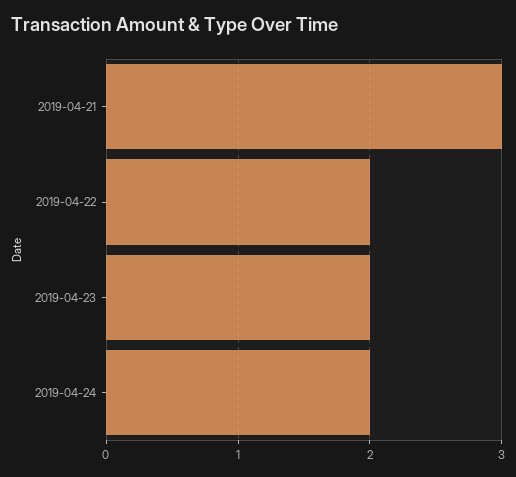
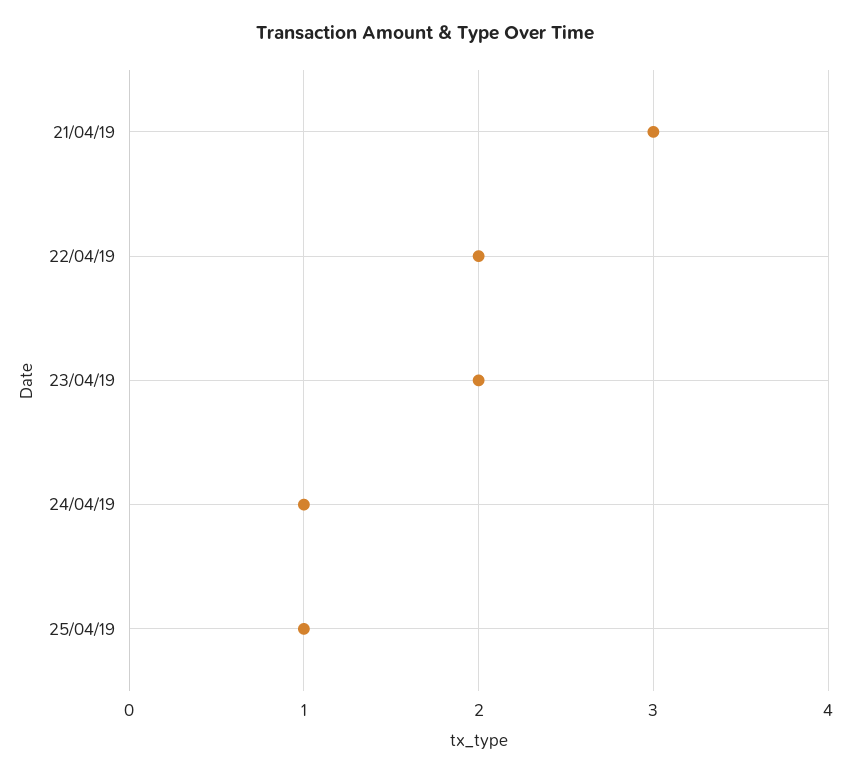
2019-04-24: 2 -> 1
25/04/19: none -> 1

